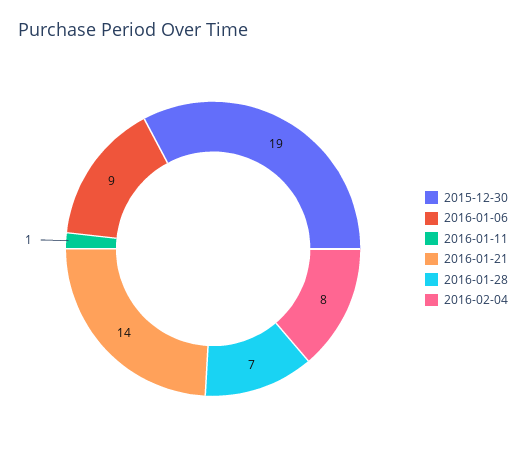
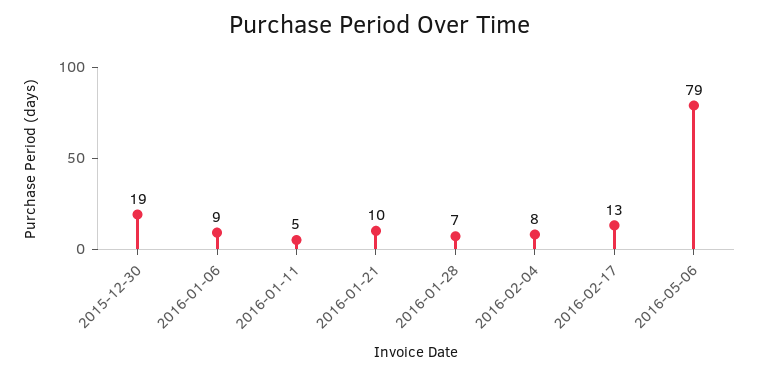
2016-01-11: 1 -> 5
2016-01-21: 14 -> 10
2016-02-17: none -> 13
2016-05-06: none -> 79

